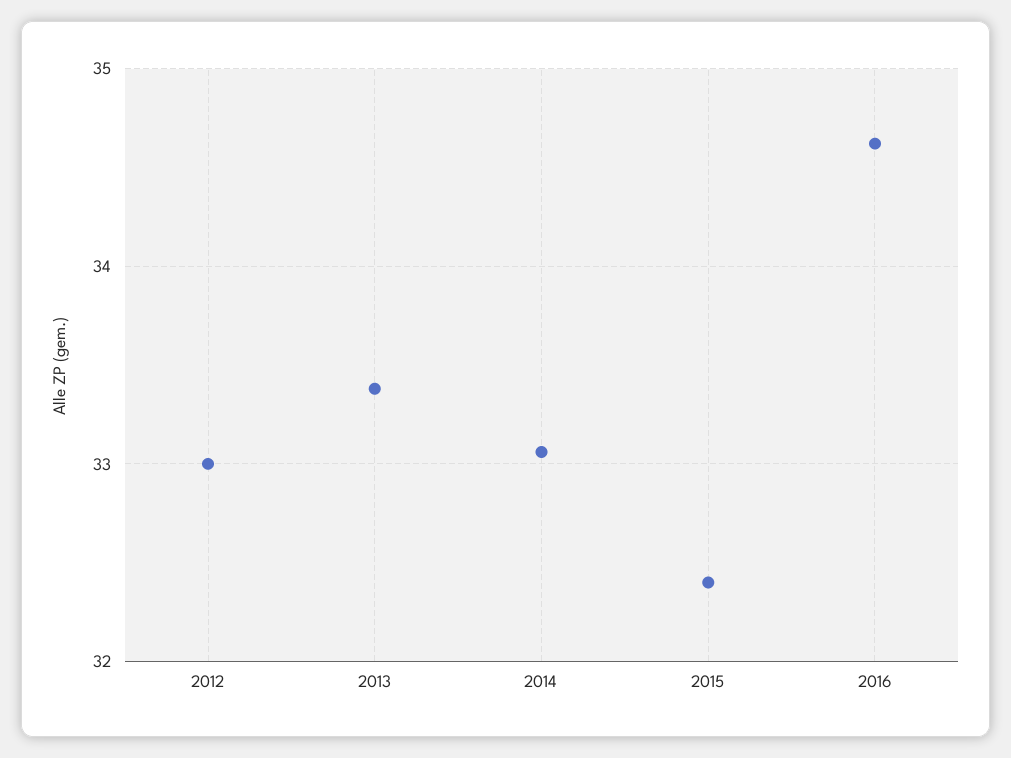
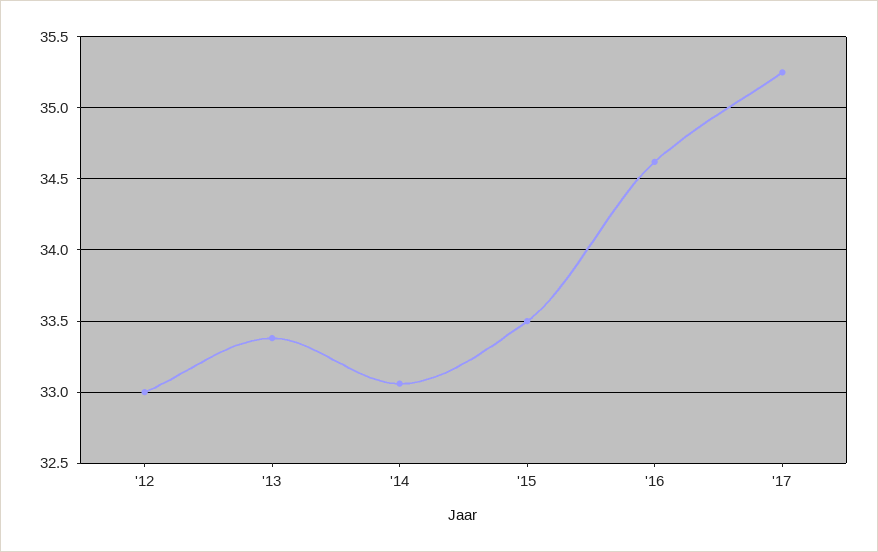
2015: 32.4 -> 33.5
'17: none -> 35.25

